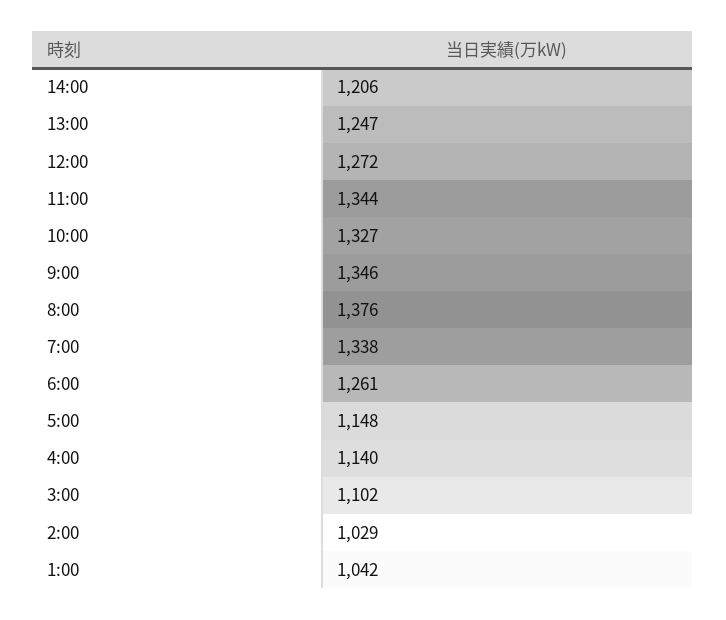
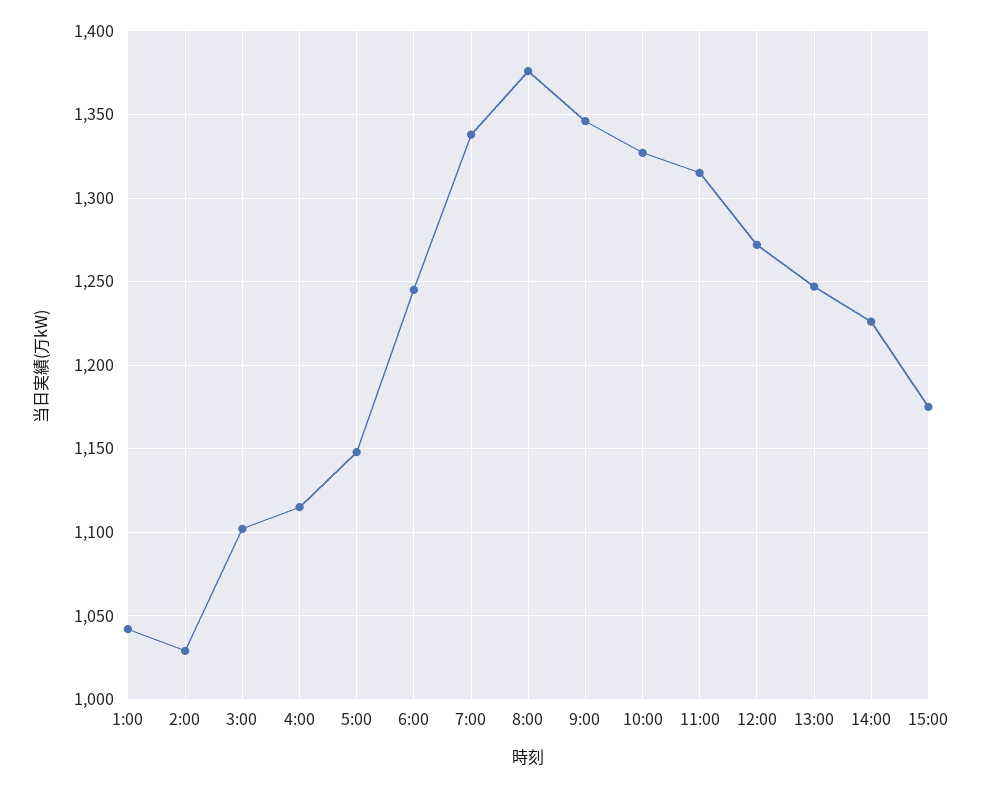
14:00: 1206 -> 1225
11:00: 1344 -> 1315
6:00: 1261 -> 1245
4:00: 1140 -> 1115
15:00: none -> 1175

